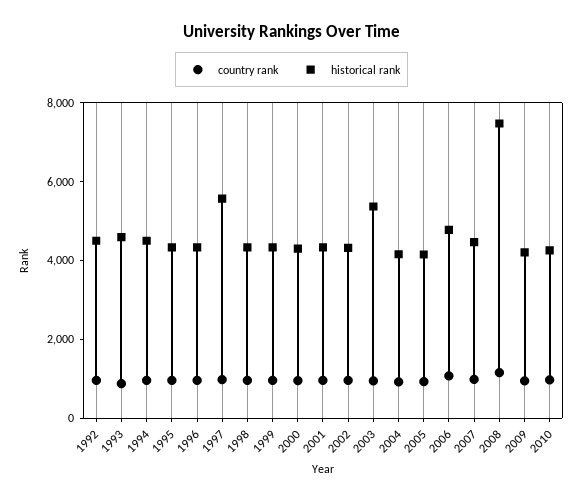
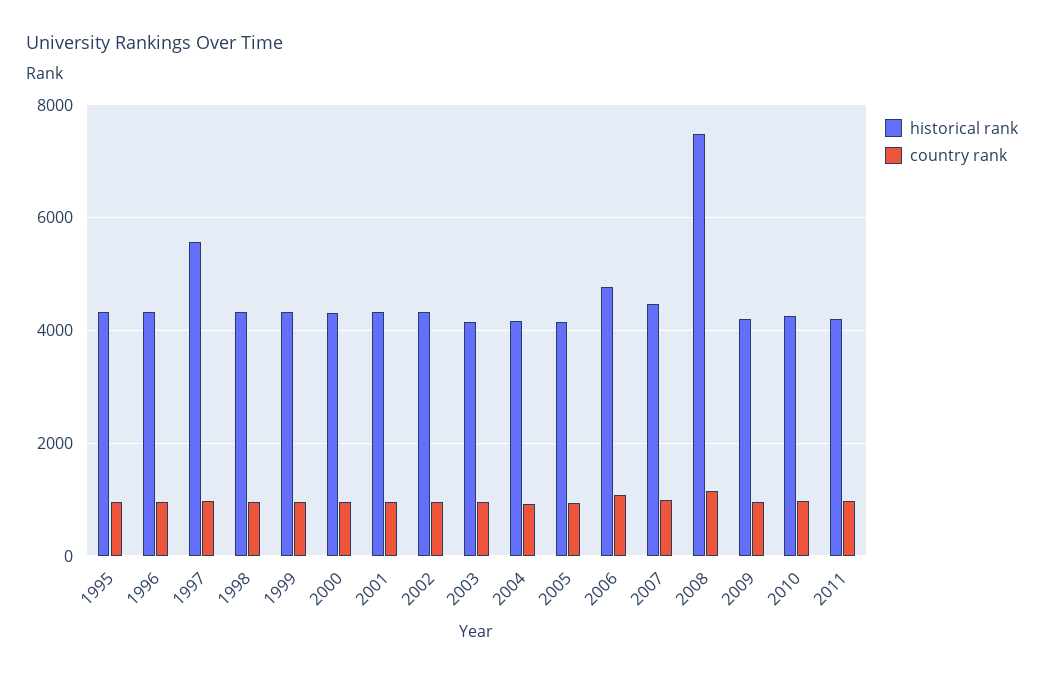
country rank, 1992: 1000 -> none
historical rank, 1992: 4500 -> none
country rank, 1993: 1000 -> none
historical rank, 1993: 4500 -> none
country rank, 1994: 1000 -> none
historical rank, 1994: 4500 -> none
historical rank, 2003: 5500 -> 4200
historical rank, 2011: none -> 4200
country rank, 2011: none -> 1000

